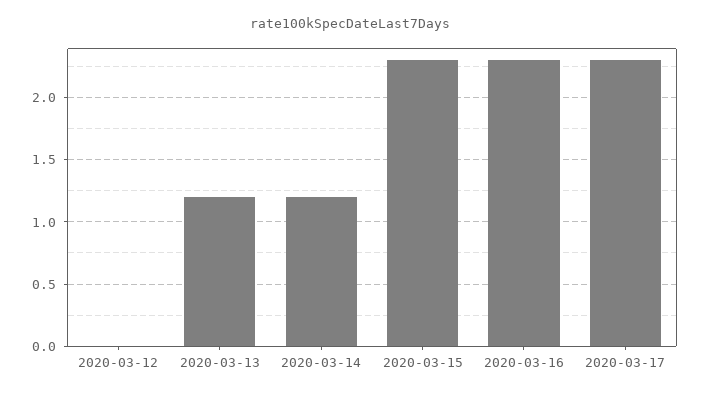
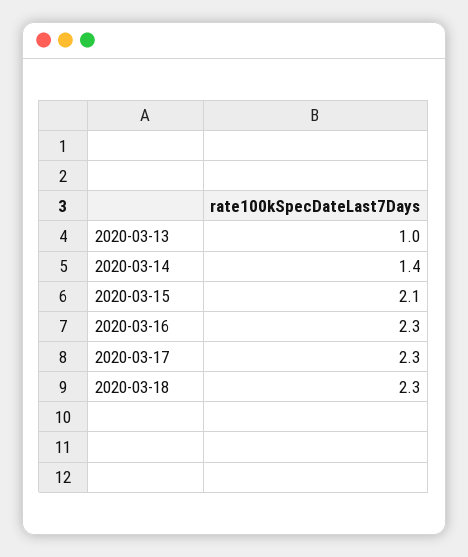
2020-03-12: 0 -> none
2020-03-13: 1.2 -> 1
2020-03-14: 1.2 -> 1.4
2020-03-15: 2.3 -> 2.1
2020-03-18: none -> 2.3

